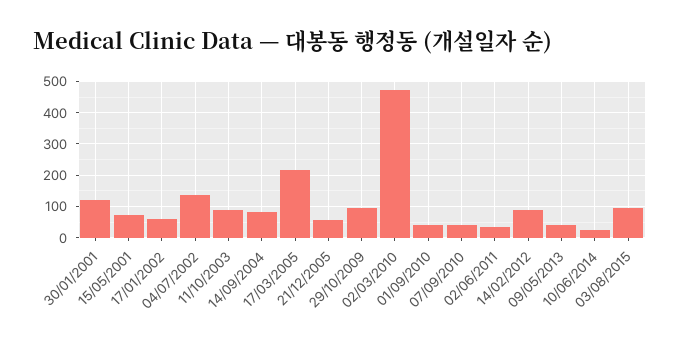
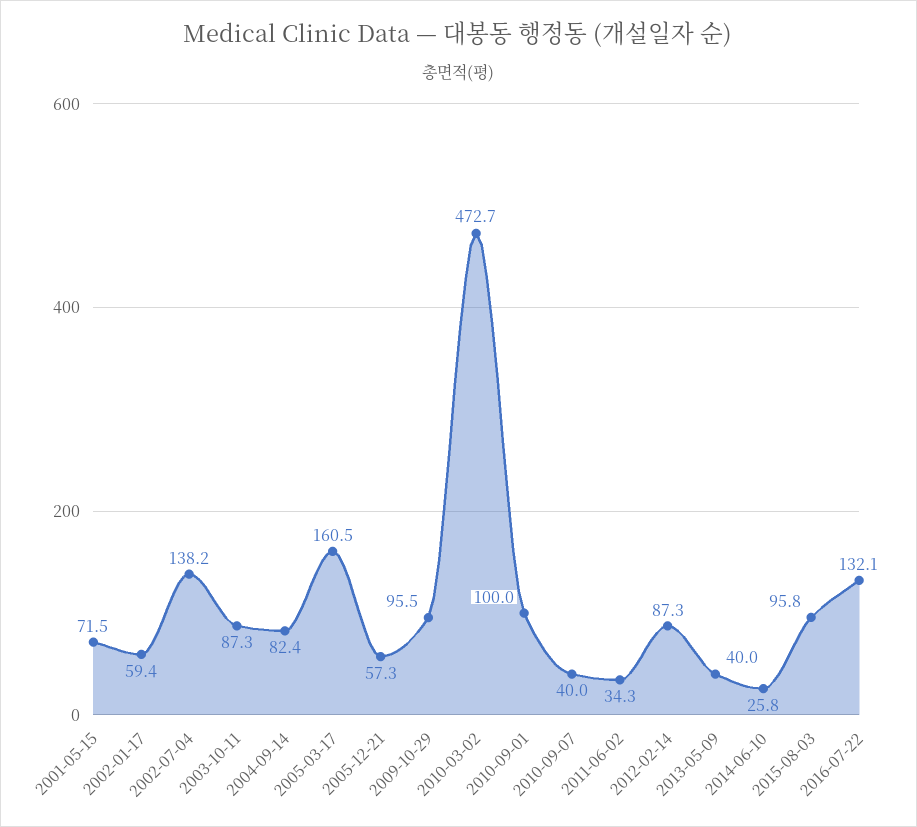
30/01/2001: 120 -> none
17/03/2005: 220 -> 160.5
01/09/2010: 40 -> 100
2016-07-22: none -> 132.1

